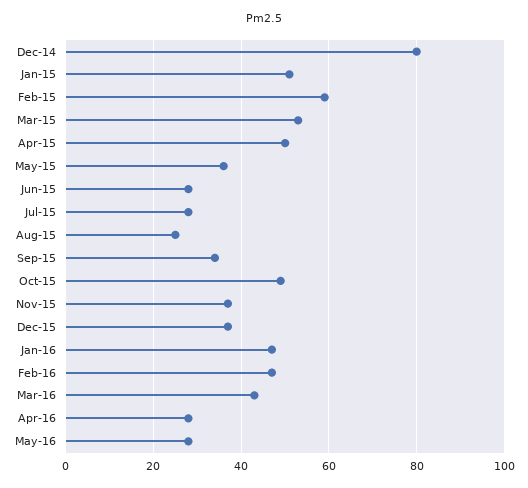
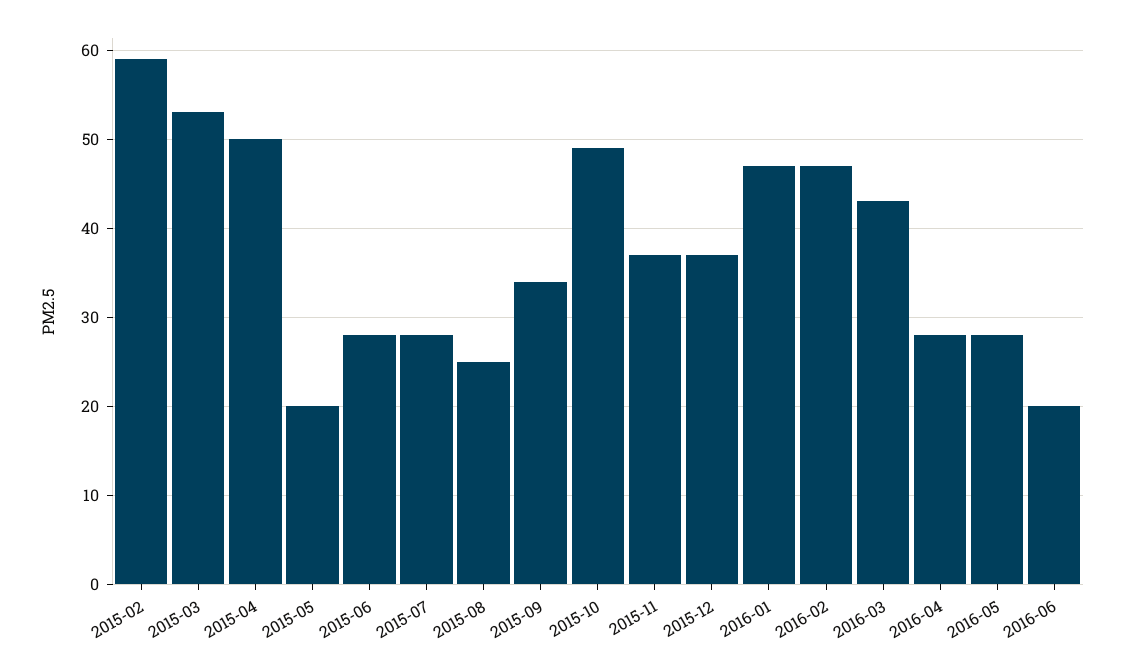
Dec-14: 80 -> none
Jan-15: 50 -> none
May-15: 35 -> 20
2016-06: none -> 20

